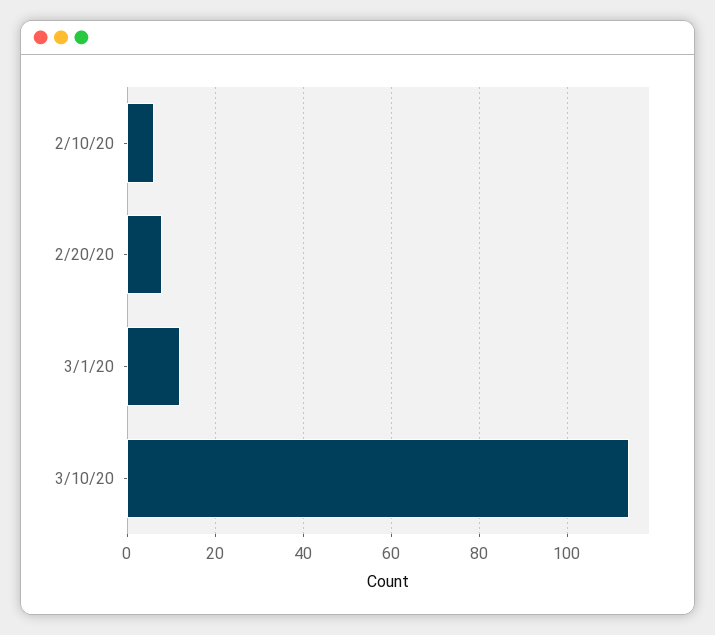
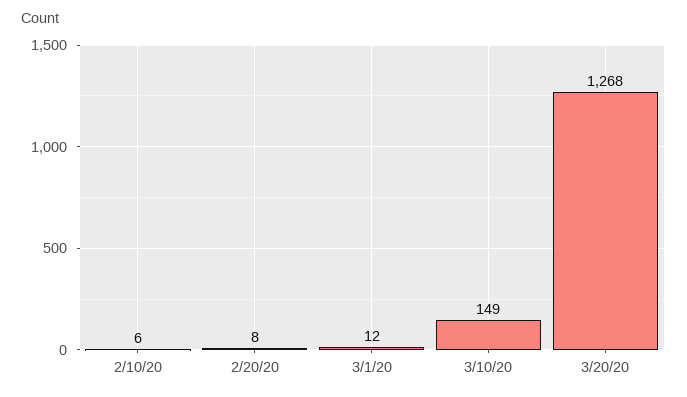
3/10/20: 115 -> 149
3/20/20: none -> 1268

